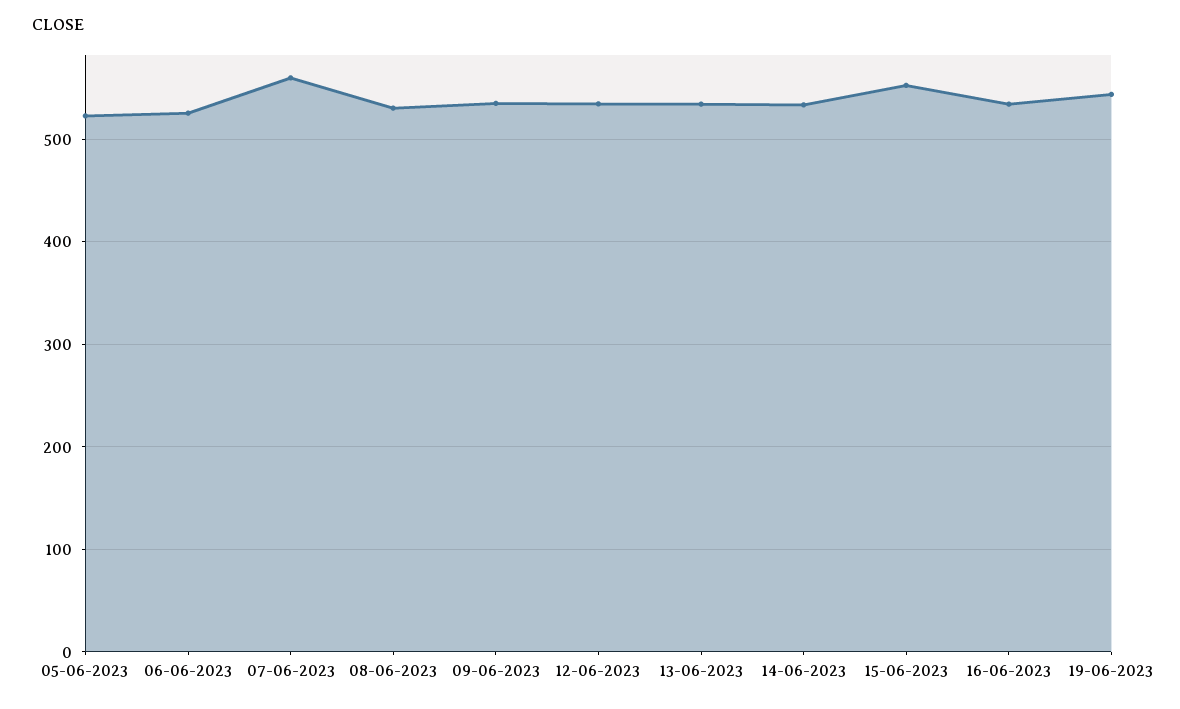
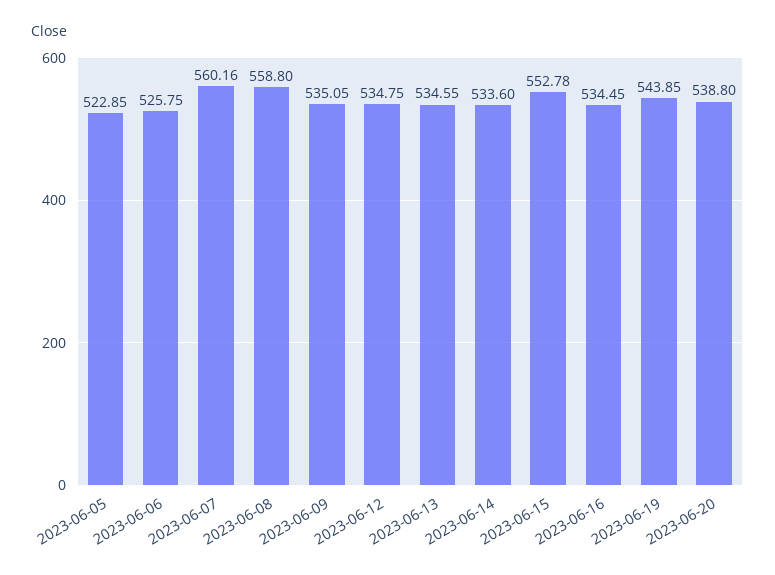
08-06-2023: 530 -> 558.8
2023-06-20: none -> 538.8

